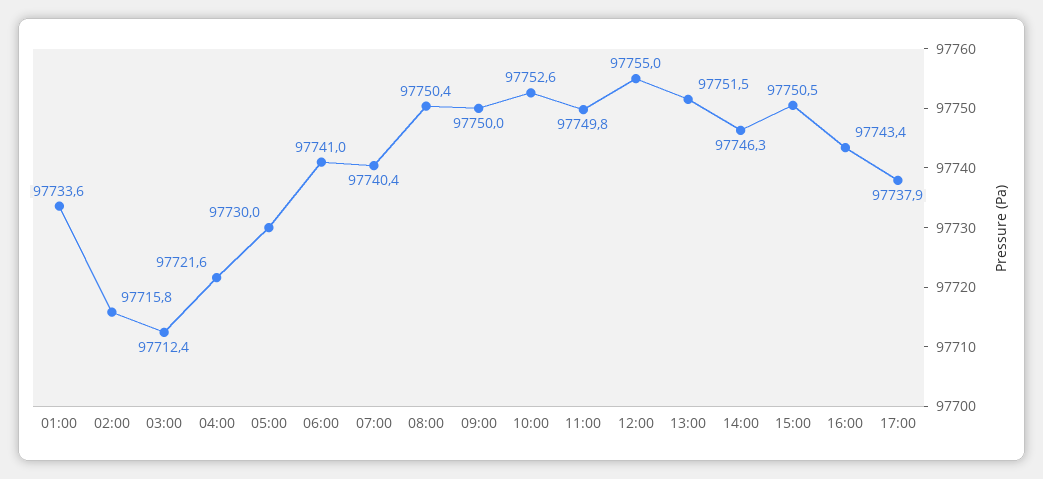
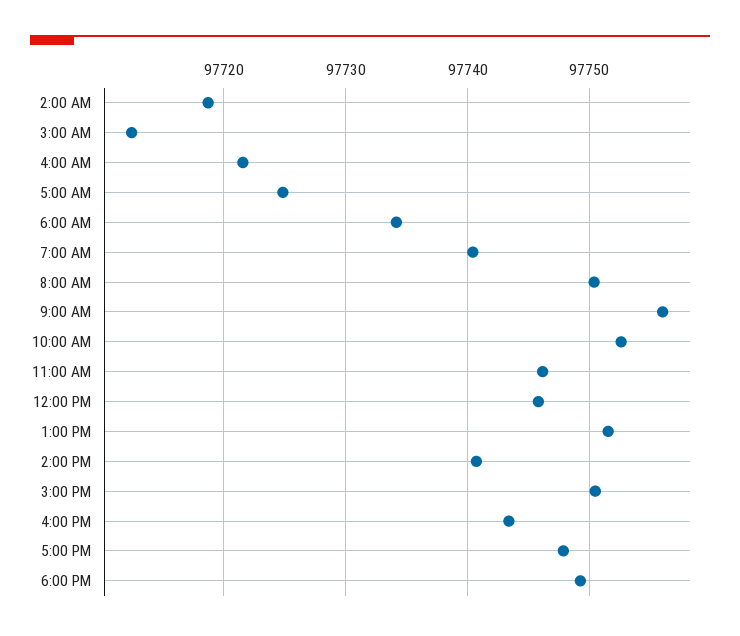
01:00: 97733.6 -> none
02:00: 97715.8 -> 97719
05:00: 97730 -> 97725
06:00: 97741 -> 97734
09:00: 97750 -> 97756
11:00: 97749.8 -> 97746
12:00: 97755 -> 97746
14:00: 97746.3 -> 97741
17:00: 97737.9 -> 97748
6:00 PM: none -> 97749

